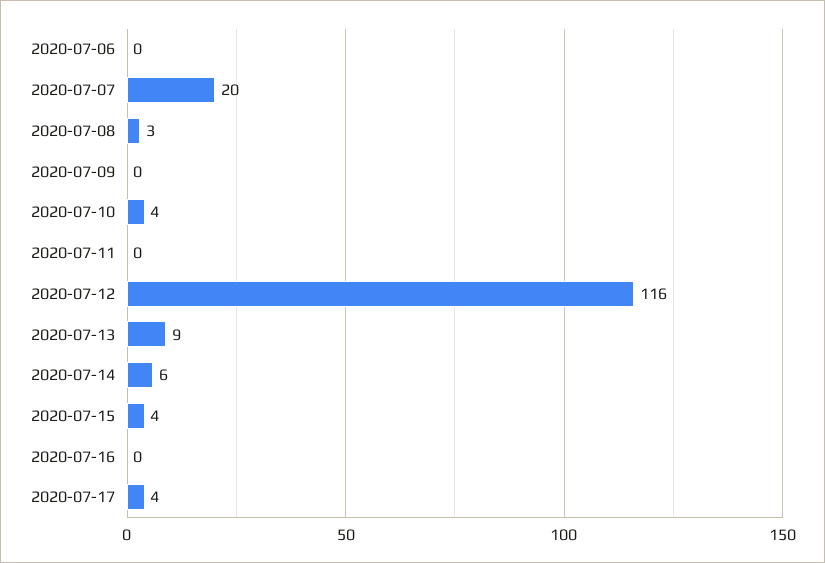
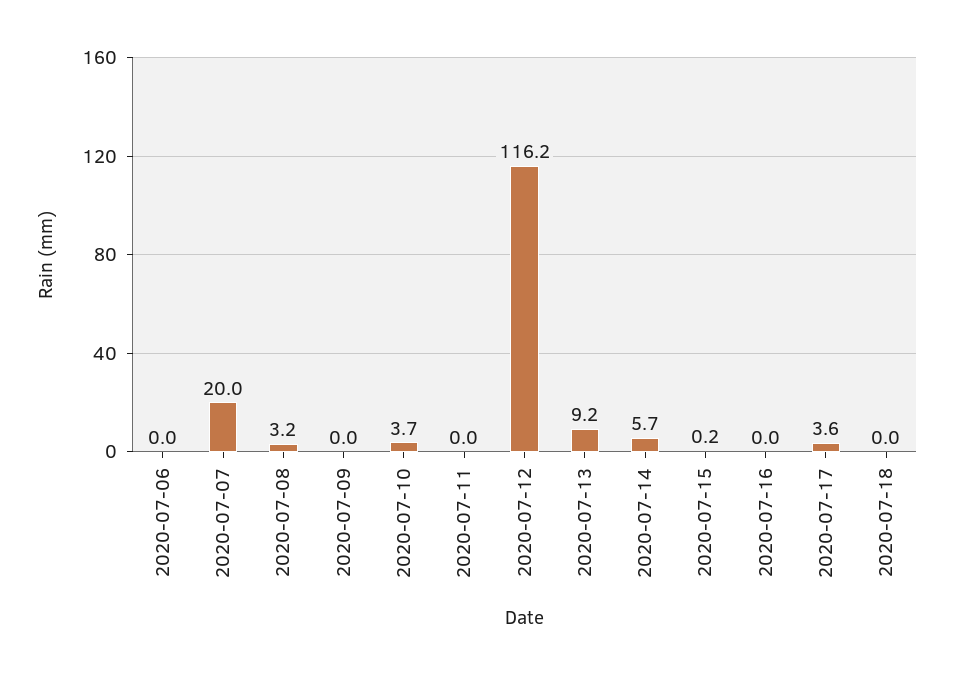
2020-07-15: 4 -> 0.2
2020-07-18: none -> 0

